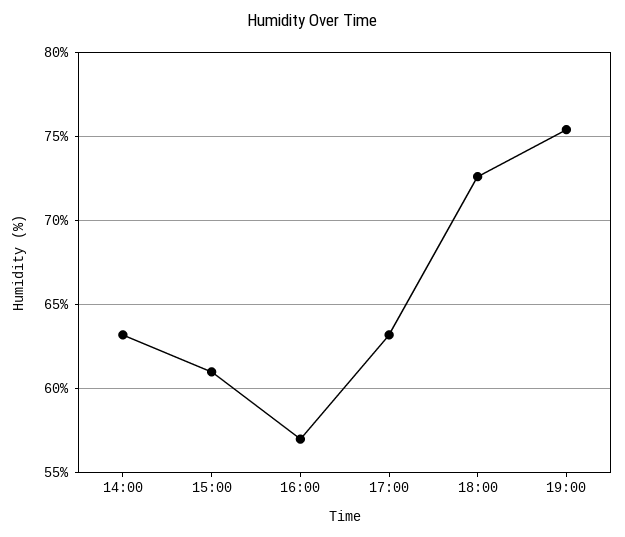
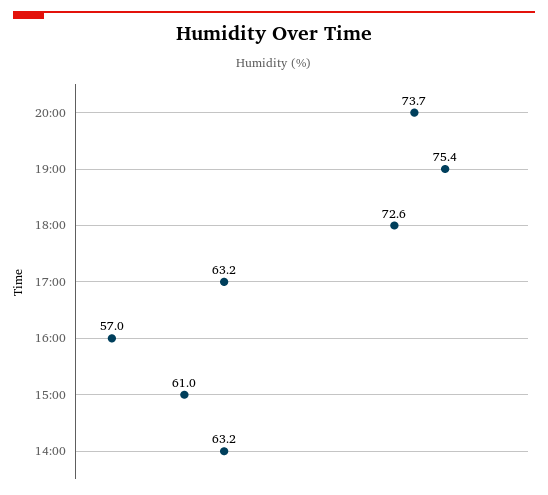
20:00: none -> 73.7

